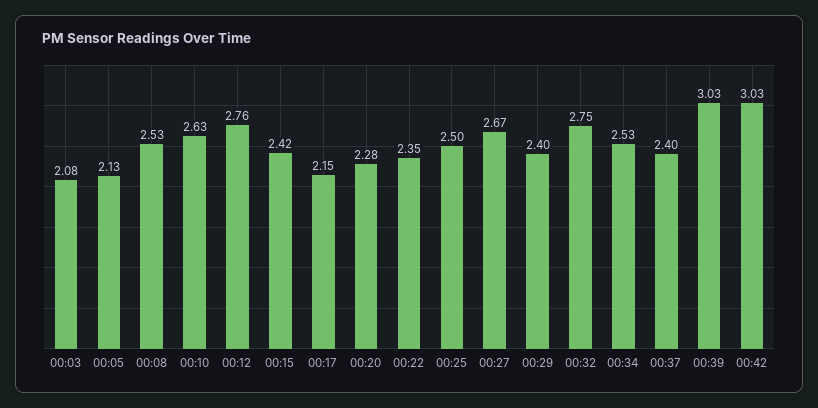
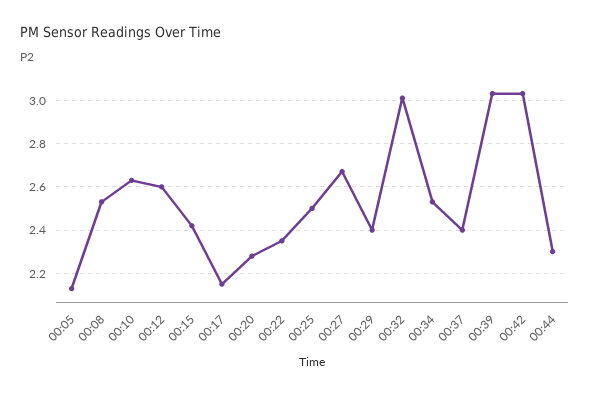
00:03: 2.08 -> none
00:12: 2.76 -> 2.6
00:32: 2.75 -> 3
00:44: none -> 2.3

